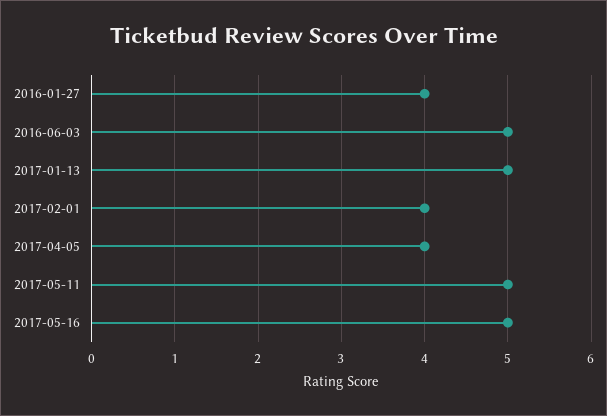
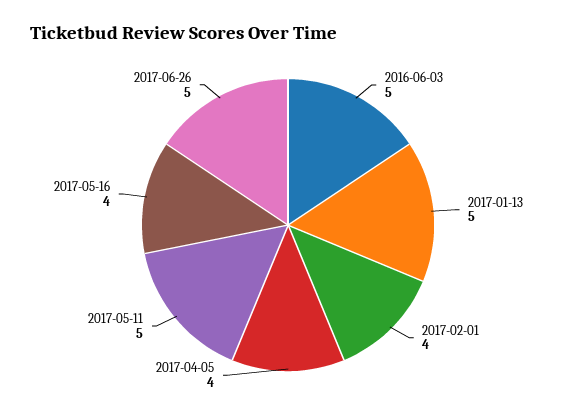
2016-01-27: 4 -> none
2017-05-16: 5 -> 4
2017-06-26: none -> 5

